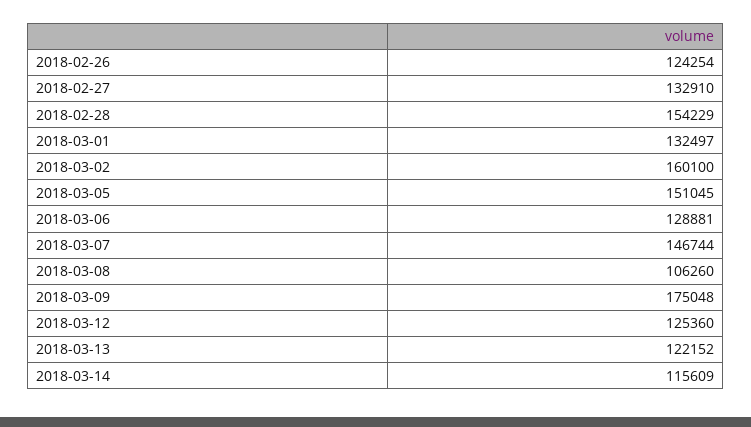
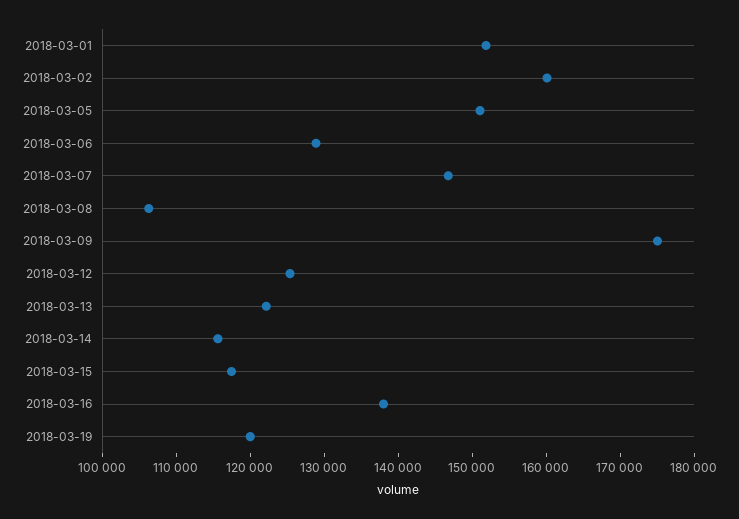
2018-02-26: 124254 -> none
2018-02-27: 132910 -> none
2018-02-28: 154229 -> none
2018-03-01: 132497 -> 152000
2018-03-15: none -> 118000
2018-03-16: none -> 138000
2018-03-19: none -> 120000

